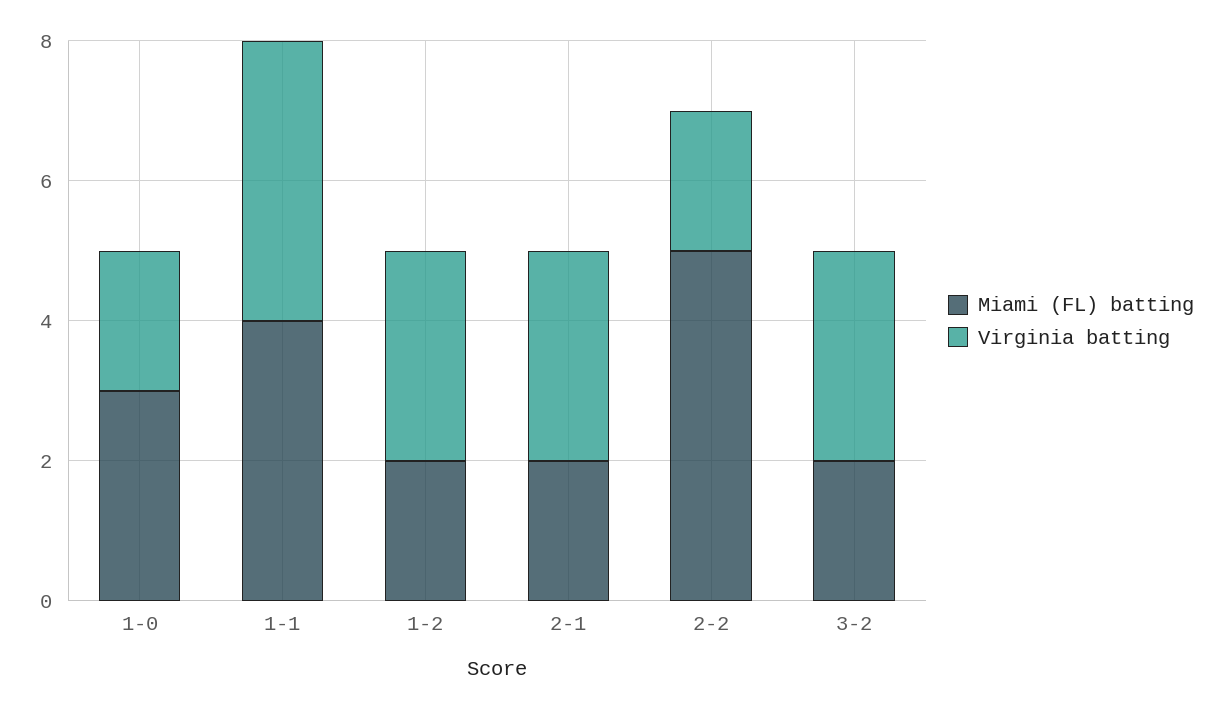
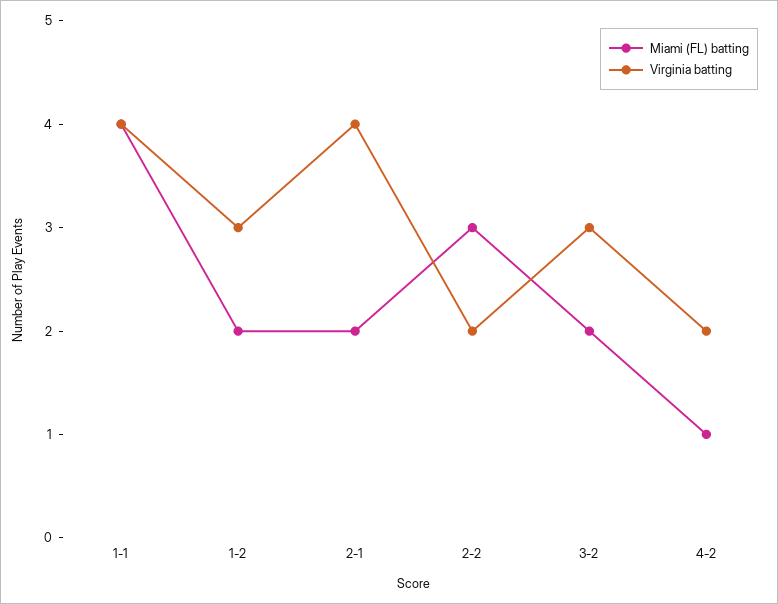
Miami (FL) batting, 1-0: 3 -> none
Virginia batting, 1-0: 2 -> none
Virginia batting, 2-1: 3 -> 4
Miami (FL) batting, 2-2: 5 -> 3
Miami (FL) batting, 4-2: none -> 1
Virginia batting, 4-2: none -> 2

